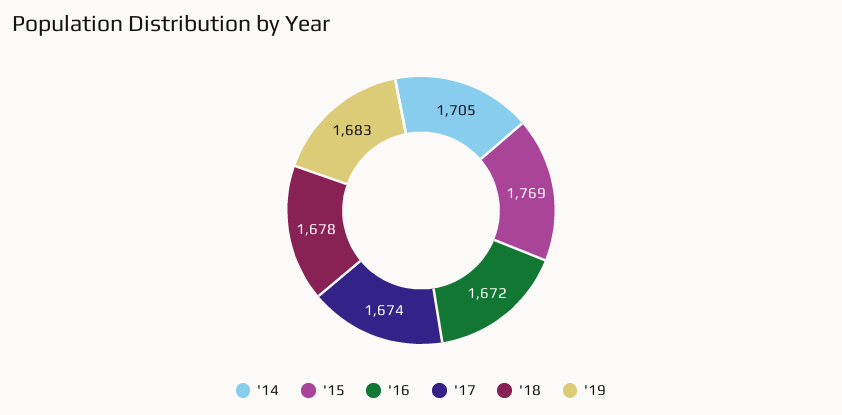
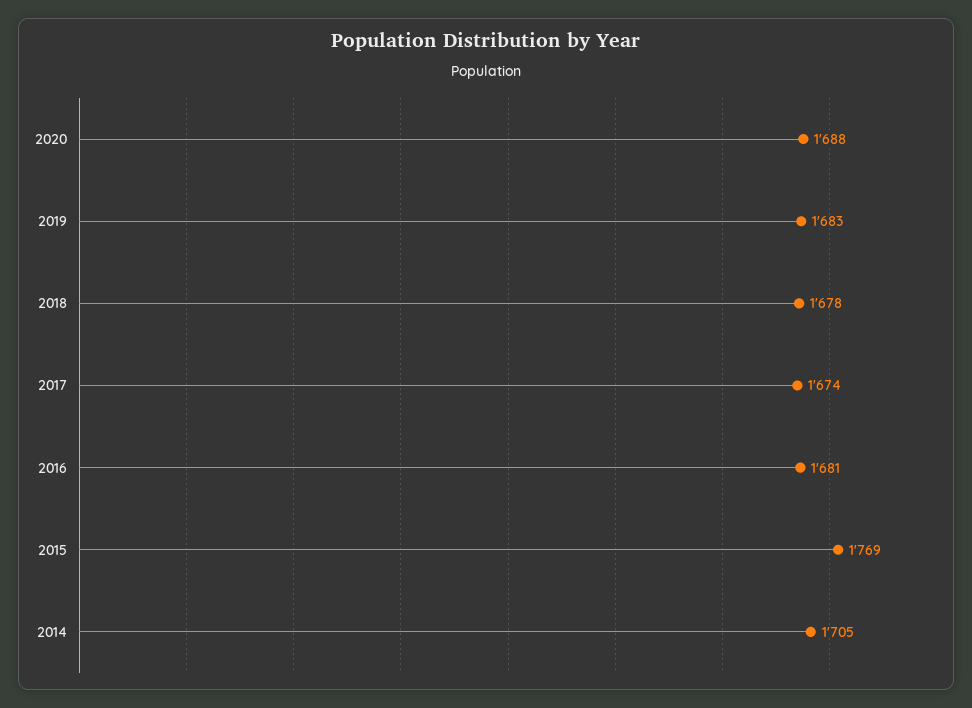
'16: 1672 -> 1681
2020: none -> 1688

